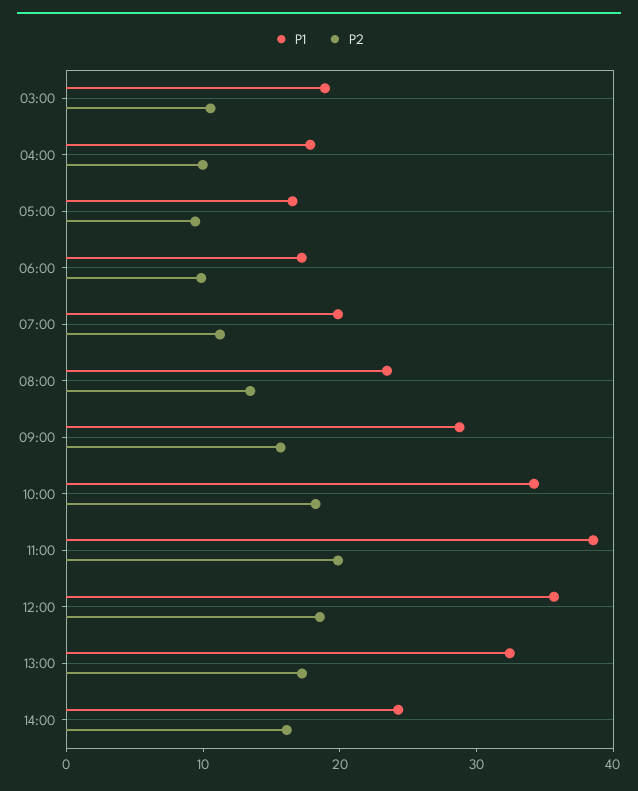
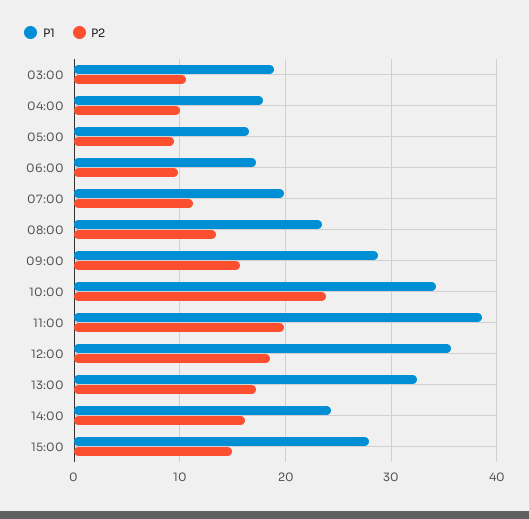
P2, 10:00: 18 -> 24
P1, 15:00: none -> 28
P2, 15:00: none -> 15

